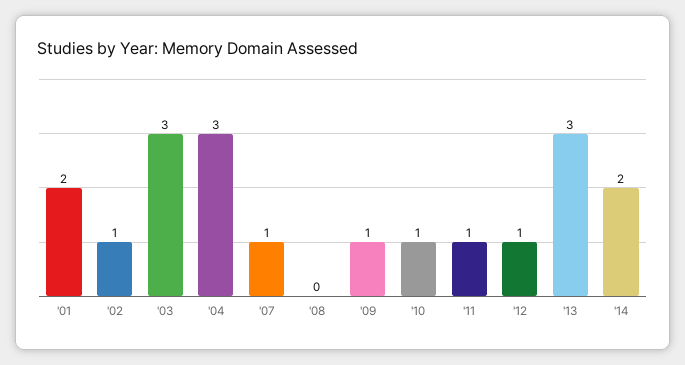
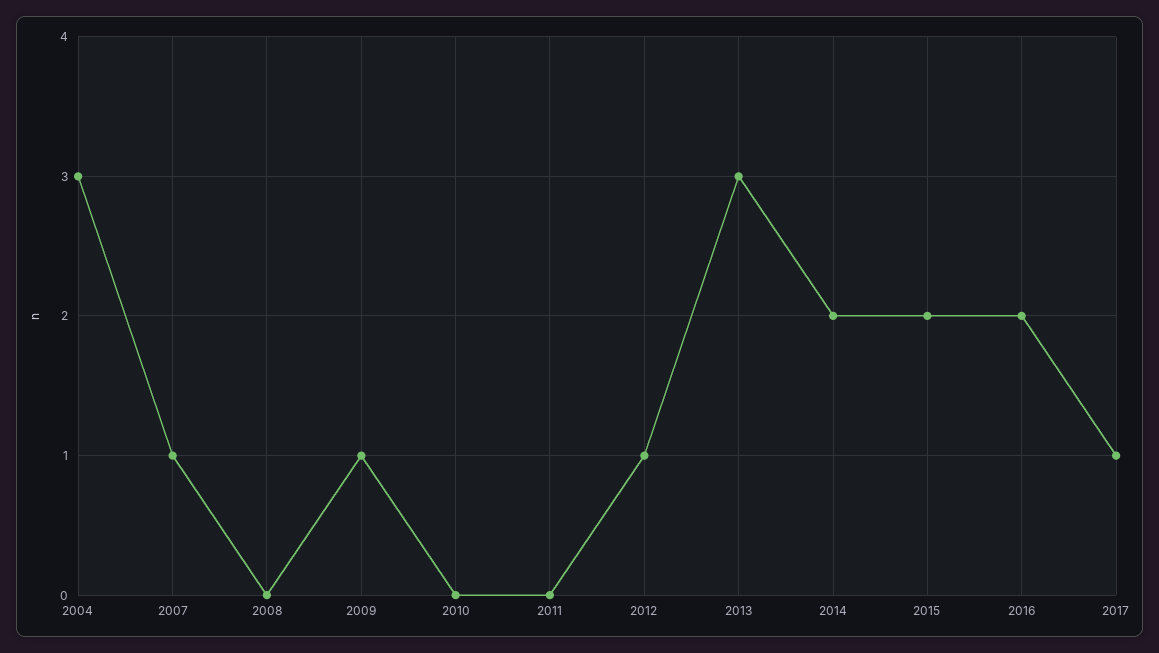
'01: 2 -> none
'02: 1 -> none
'03: 3 -> none
'10: 1 -> 0
'11: 1 -> 0
2015: none -> 2
2016: none -> 2
2017: none -> 1

